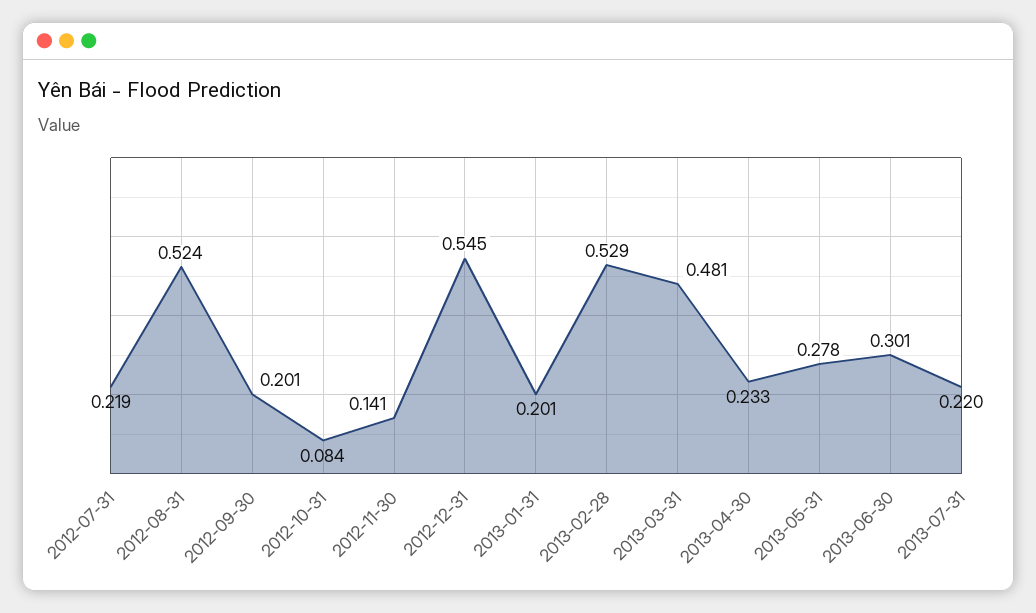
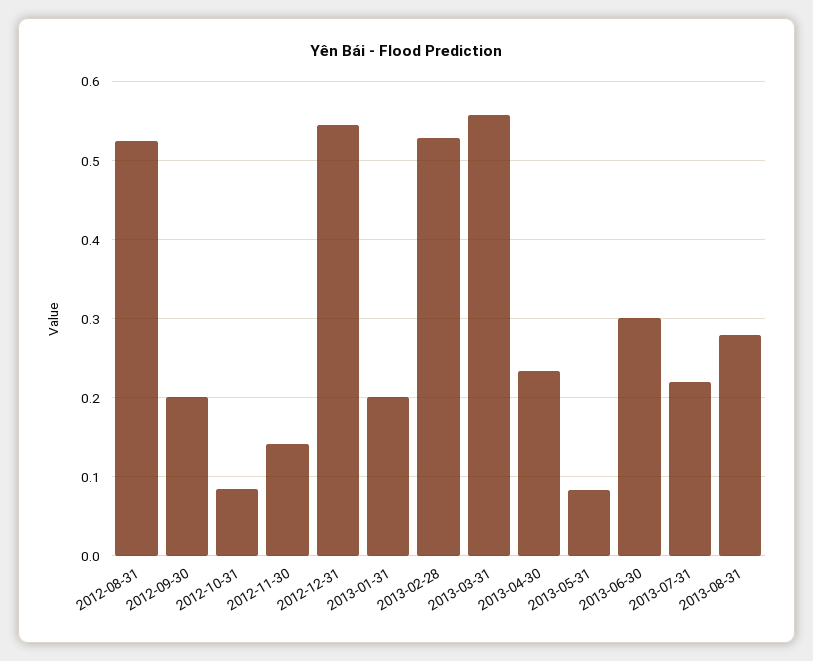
2012-07-31: 0.219 -> none
2013-03-31: 0.481 -> 0.56
2013-05-31: 0.278 -> 0.08
2013-08-31: none -> 0.28

